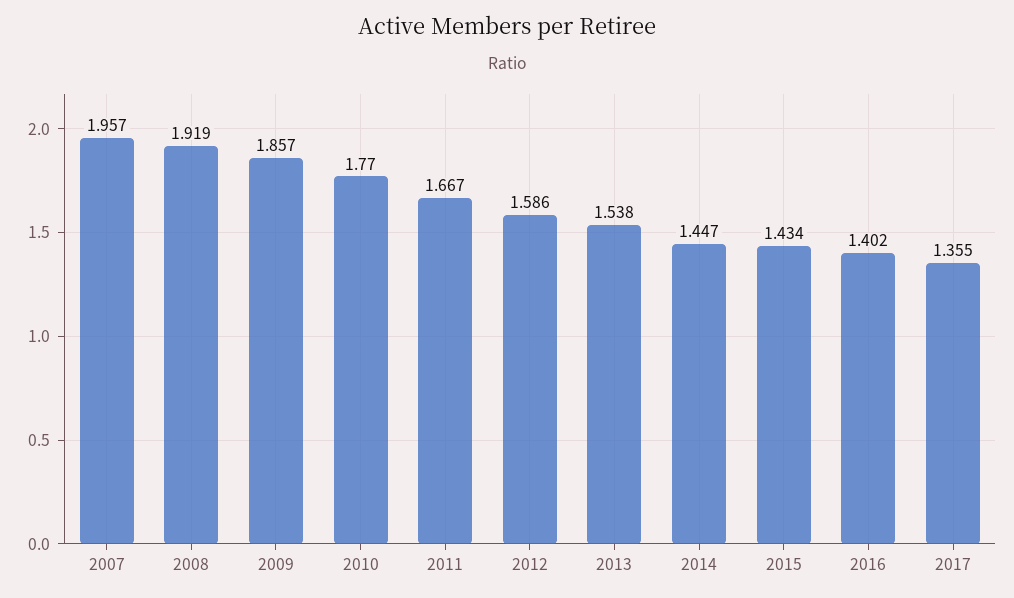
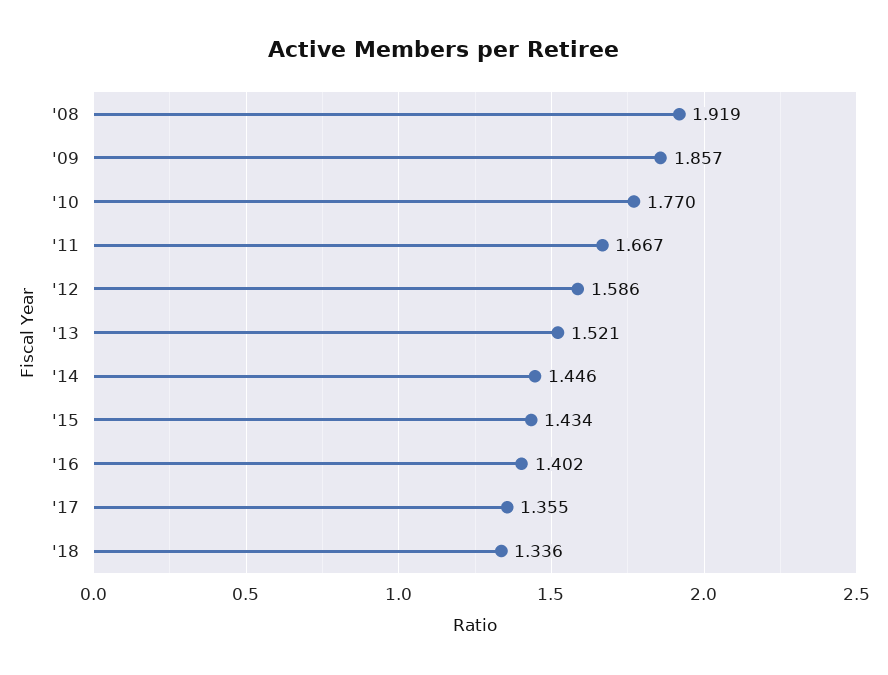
2007: 1.957 -> none
2013: 1.538 -> 1.521
2014: 1.447 -> 1.446
'18: none -> 1.336

